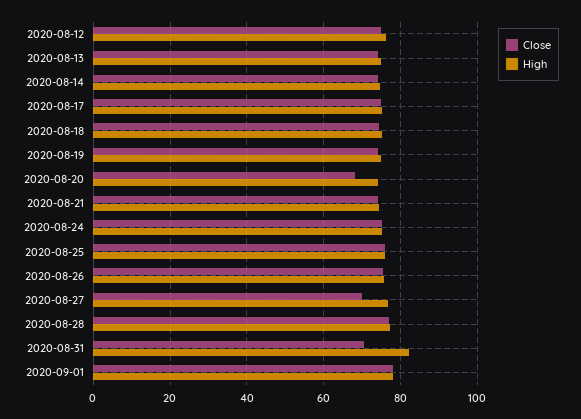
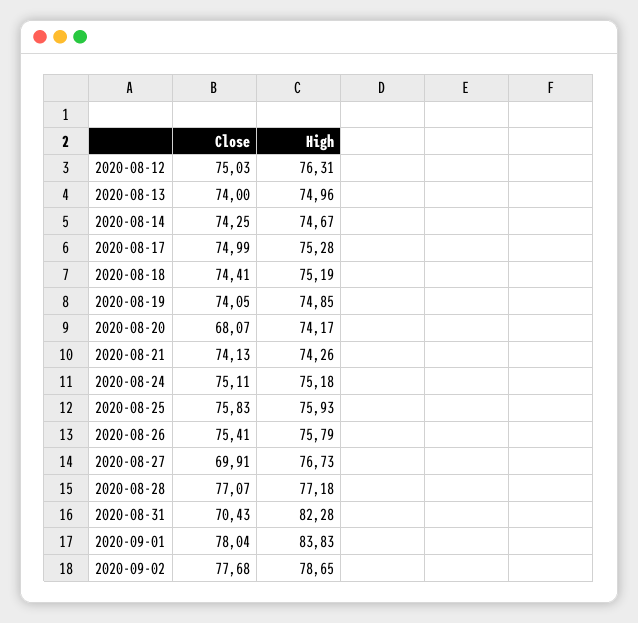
High, 2020-09-01: 78 -> 83.83
Close, 2020-09-02: none -> 77.68
High, 2020-09-02: none -> 78.65

